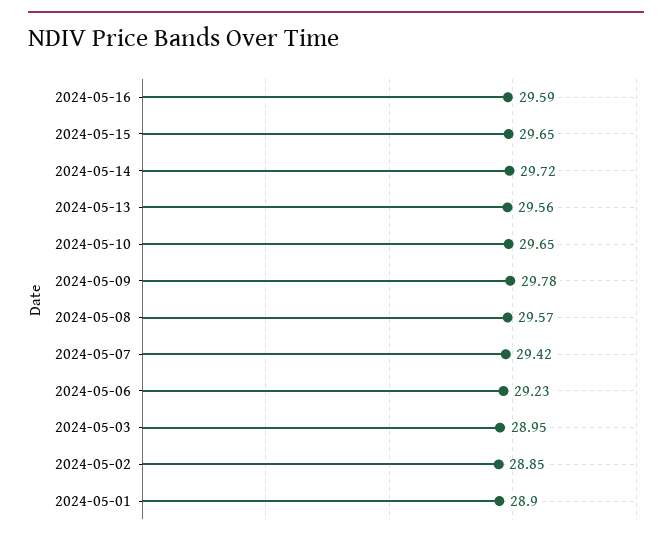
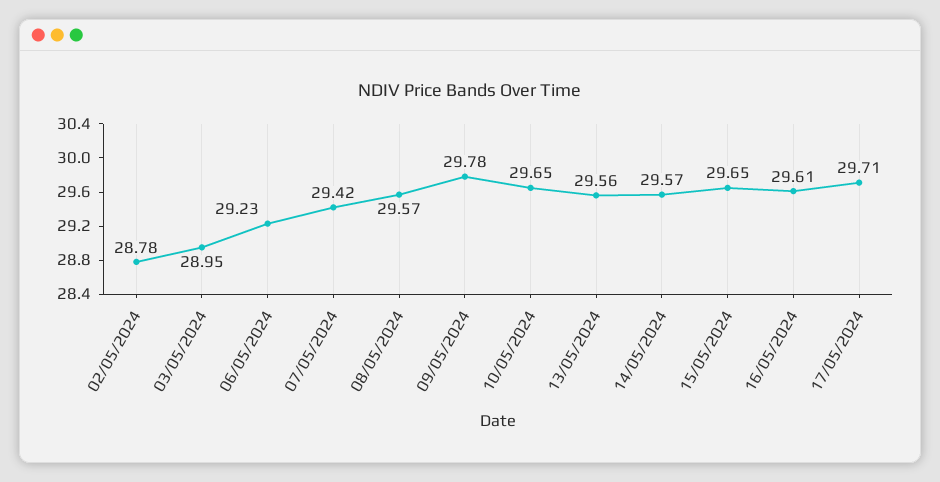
2024-05-16: 29.59 -> 29.61
2024-05-14: 29.72 -> 29.57
2024-05-02: 28.85 -> 28.78
2024-05-01: 28.9 -> none
17/05/2024: none -> 29.71

